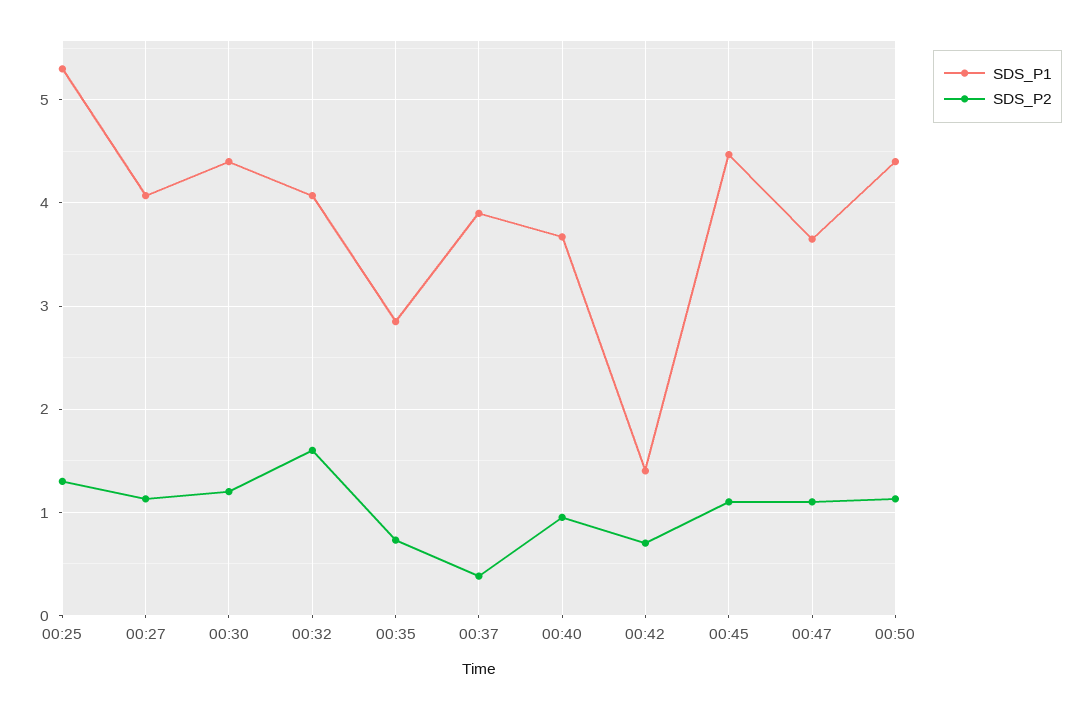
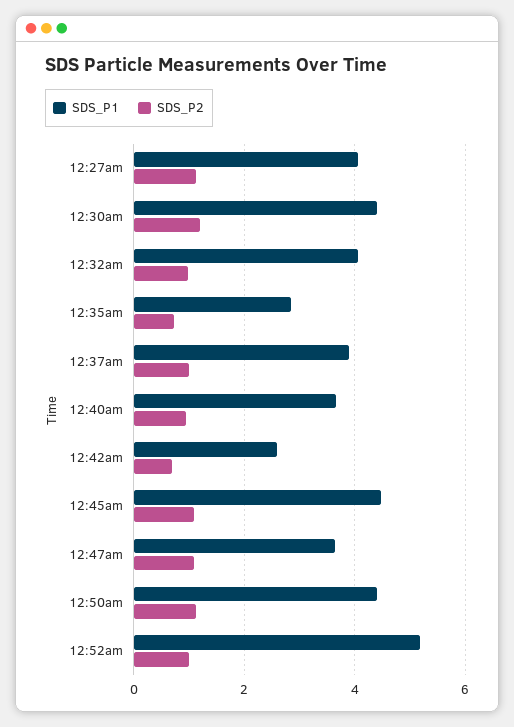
SDS_P1, 00:25: 5.3 -> none
SDS_P2, 00:25: 1.3 -> none
SDS_P2, 00:32: 1.6 -> 1
SDS_P2, 00:37: 0.4 -> 1
SDS_P1, 00:42: 1.4 -> 2.6
SDS_P1, 12:52am: none -> 5.2
SDS_P2, 12:52am: none -> 1

